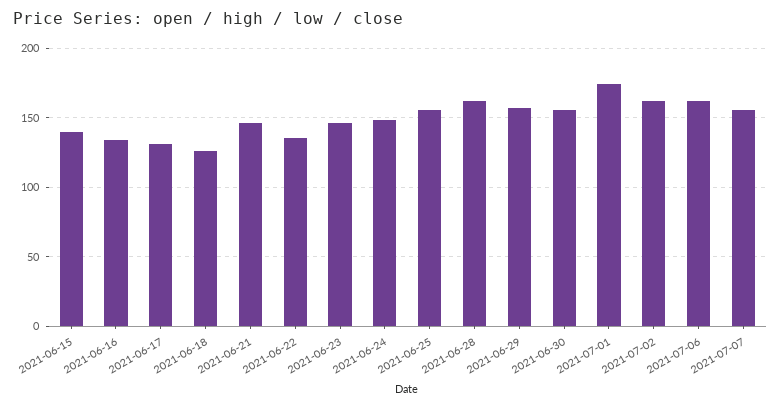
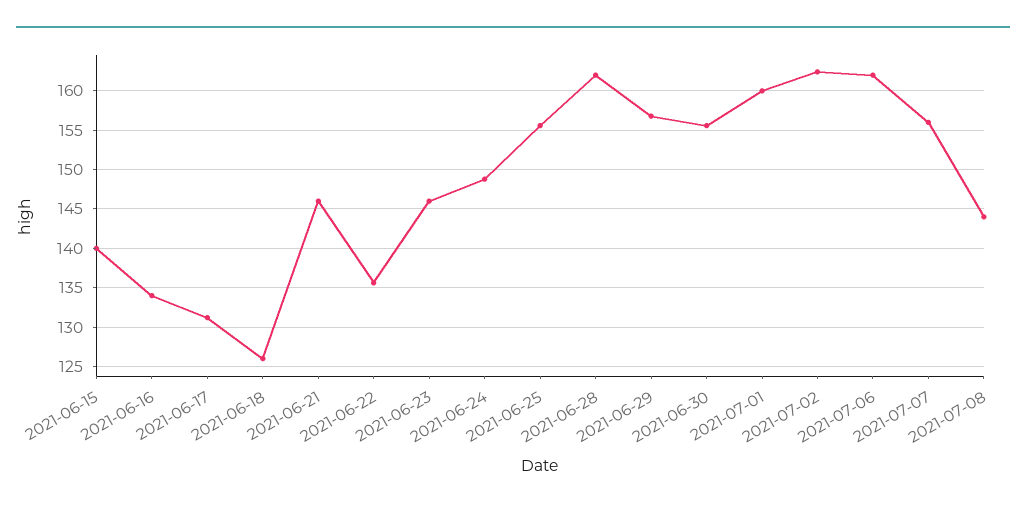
2021-07-01: 175 -> 160
2021-07-08: none -> 144

